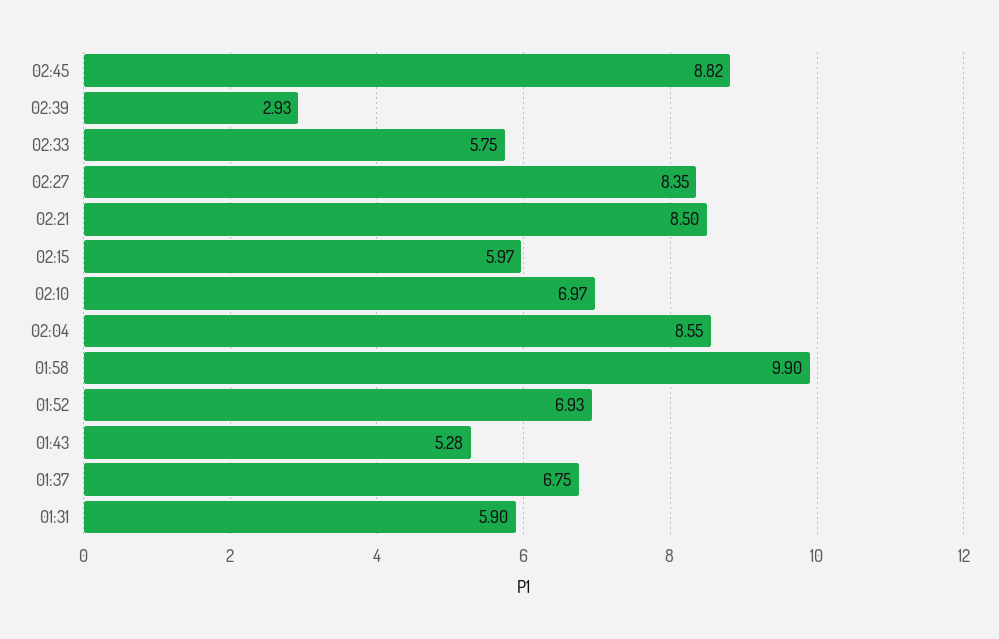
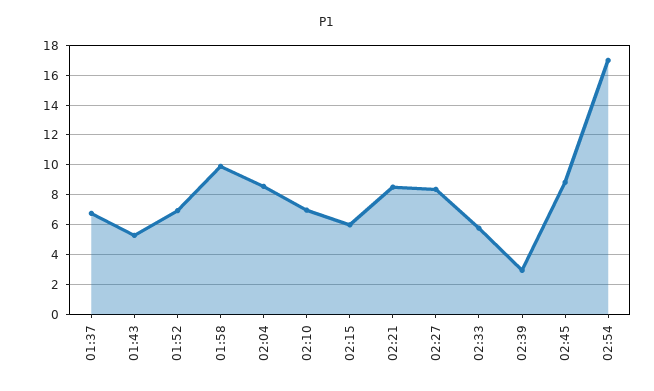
01:31: 5.9 -> none
02:54: none -> 17

